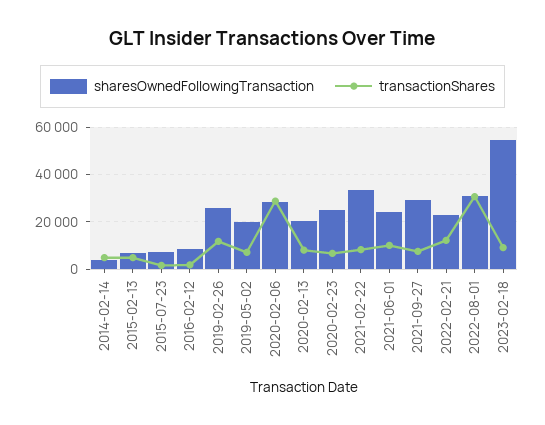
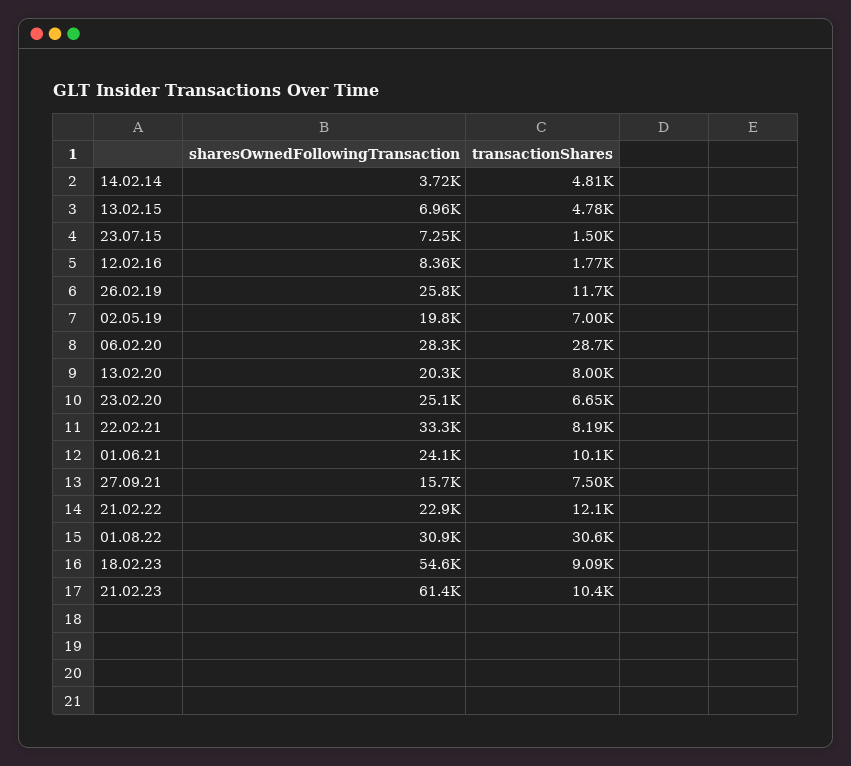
sharesOwnedFollowingTransaction, 2021-09-27: 30000 -> 15700
sharesOwnedFollowingTransaction, 21.02.23: none -> 61400
transactionShares, 21.02.23: none -> 10400

